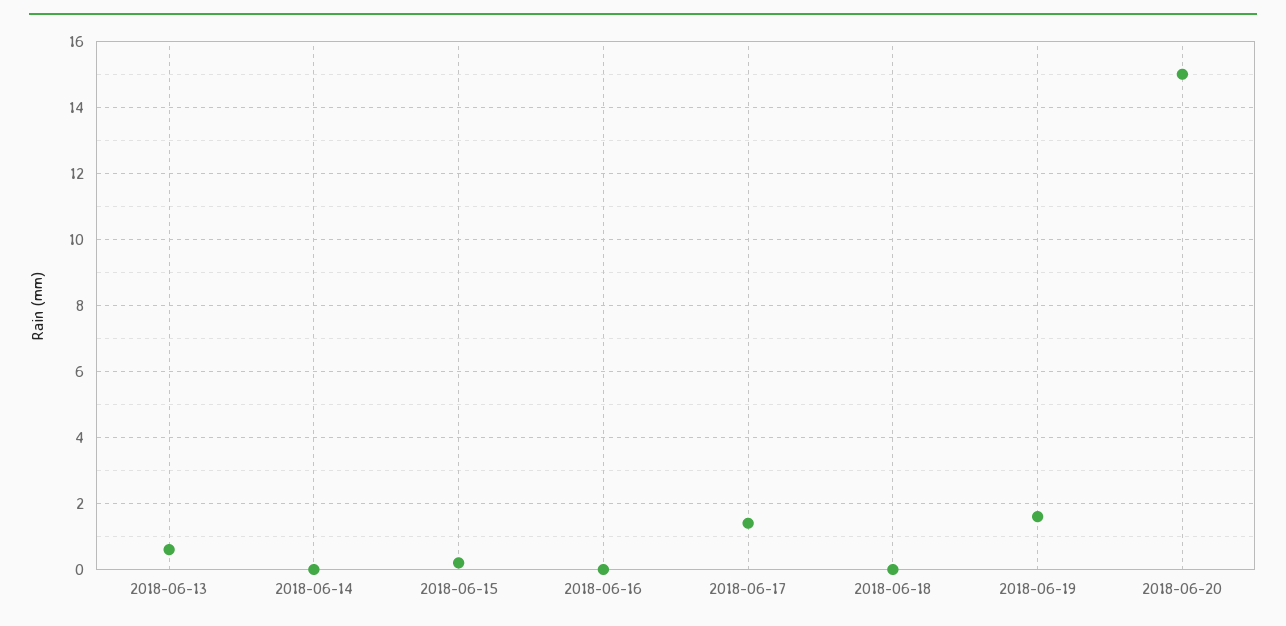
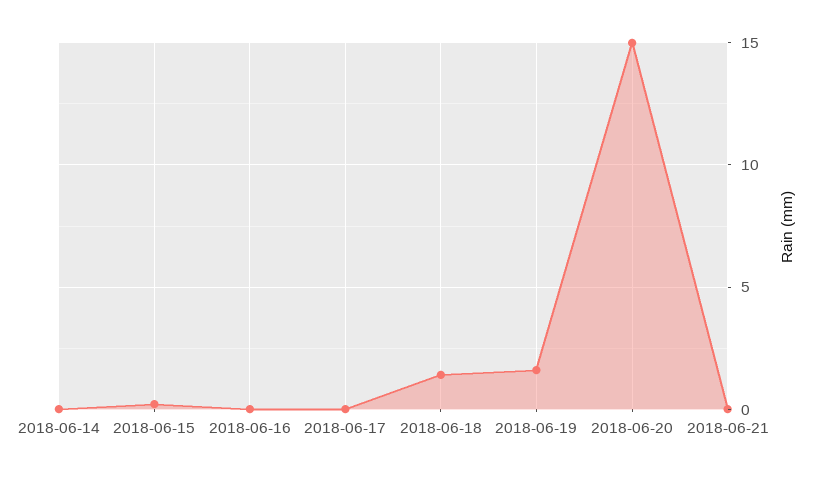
2018-06-13: 0.5 -> none
2018-06-17: 1.5 -> 0
2018-06-18: 0 -> 1.5
2018-06-21: none -> 0

